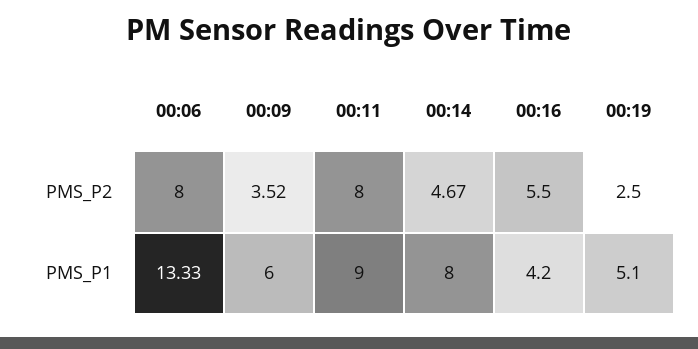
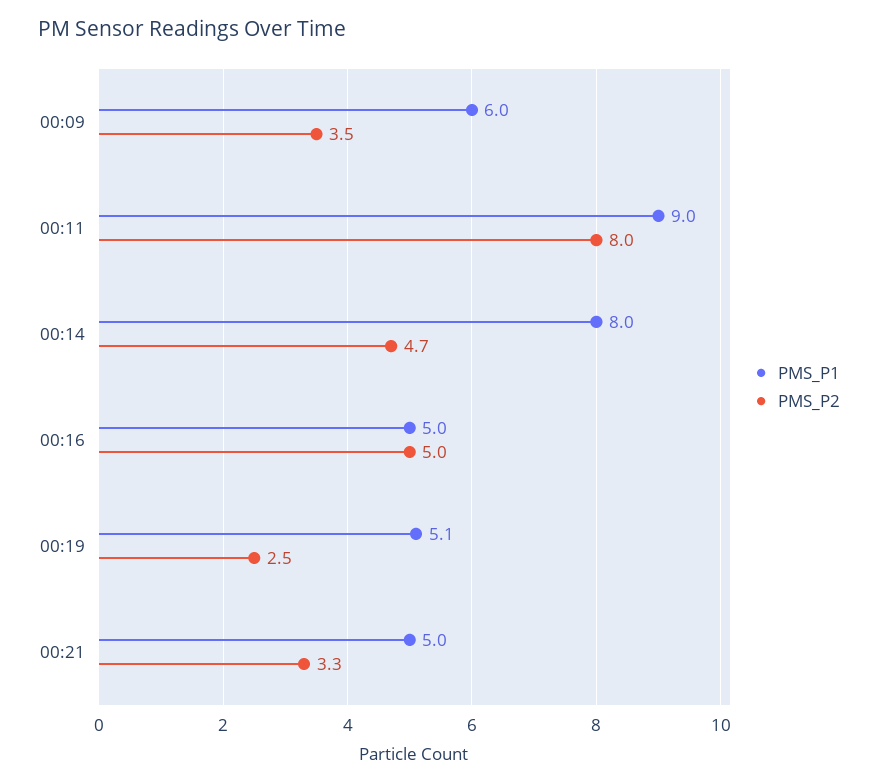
PMS_P2, 00:06: 8 -> none
PMS_P2, 00:16: 5.5 -> 5
PMS_P1, 00:06: 13.33 -> none
PMS_P1, 00:16: 4.2 -> 5
PMS_P1, 00:21: none -> 5
PMS_P2, 00:21: none -> 3.3

